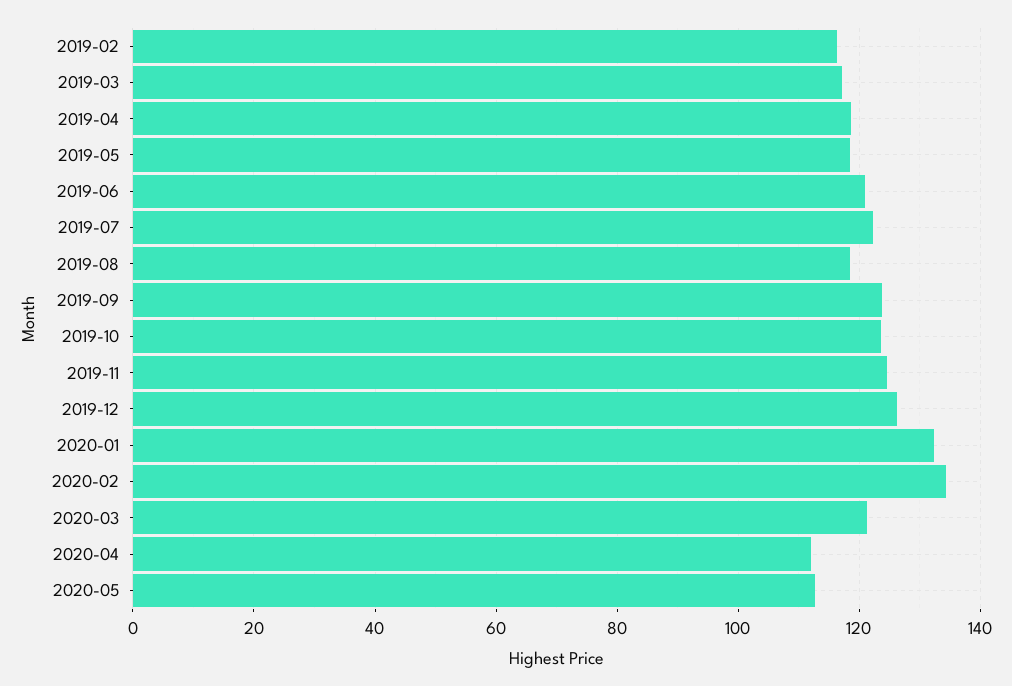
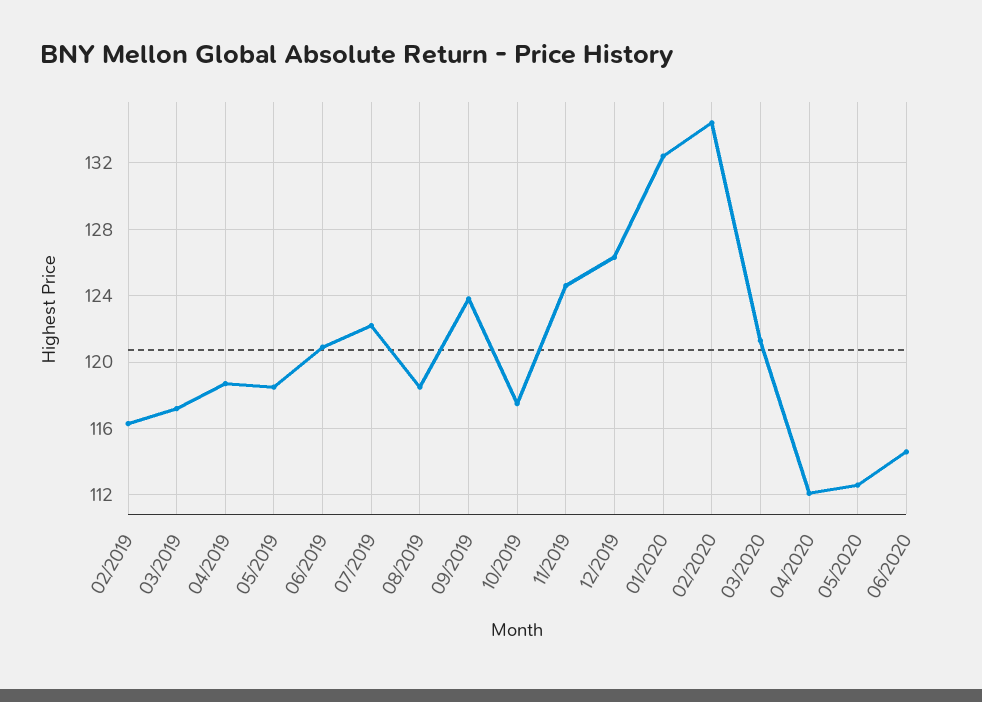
2019-10: 124 -> 117.5
06/2020: none -> 114.5

